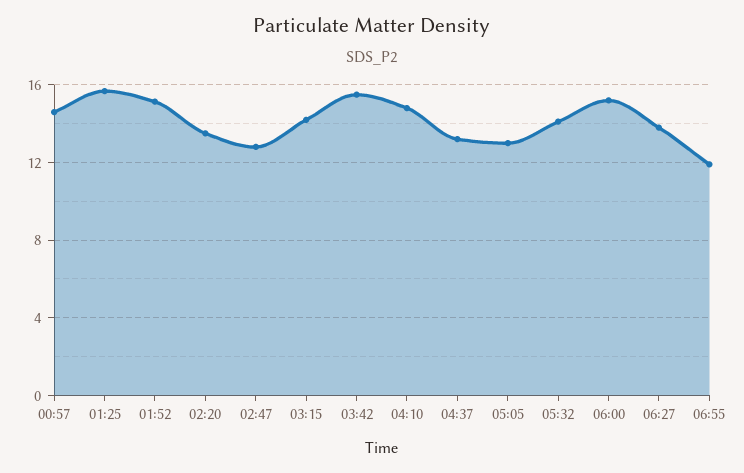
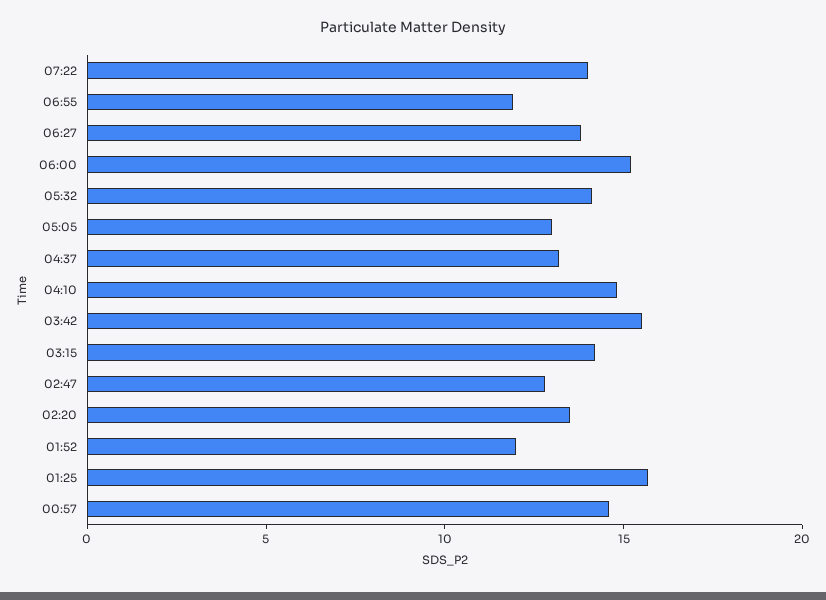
01:52: 15 -> 12
07:22: none -> 14

